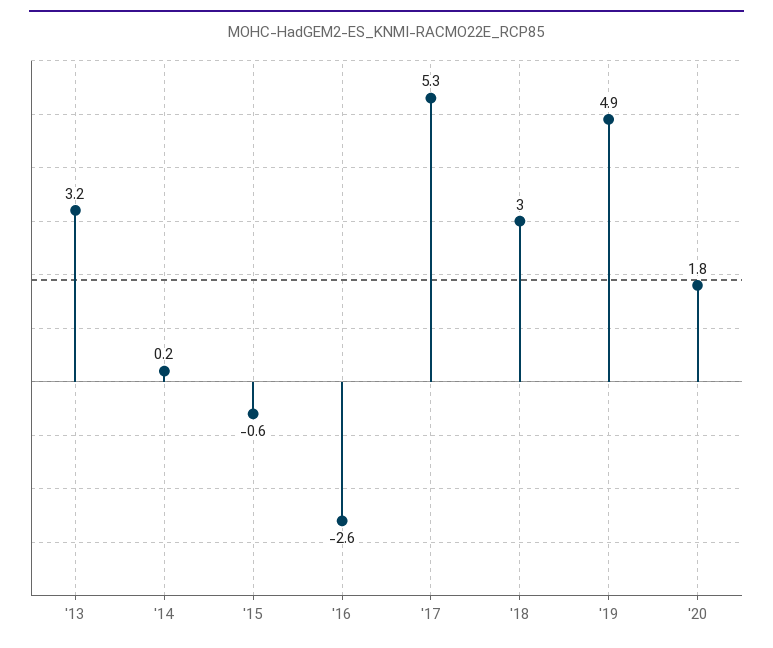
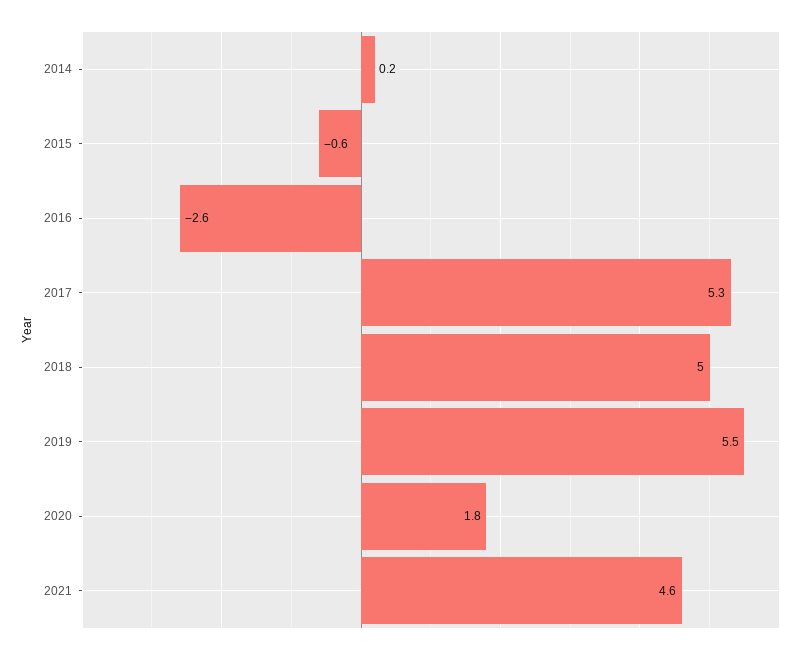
'13: 3.2 -> none
'18: 3 -> 5
'19: 4.9 -> 5.5
2021: none -> 4.6

